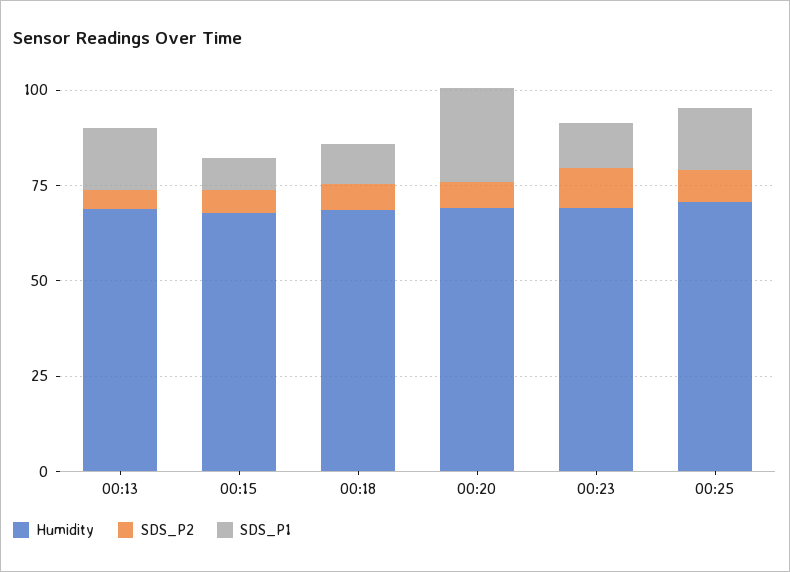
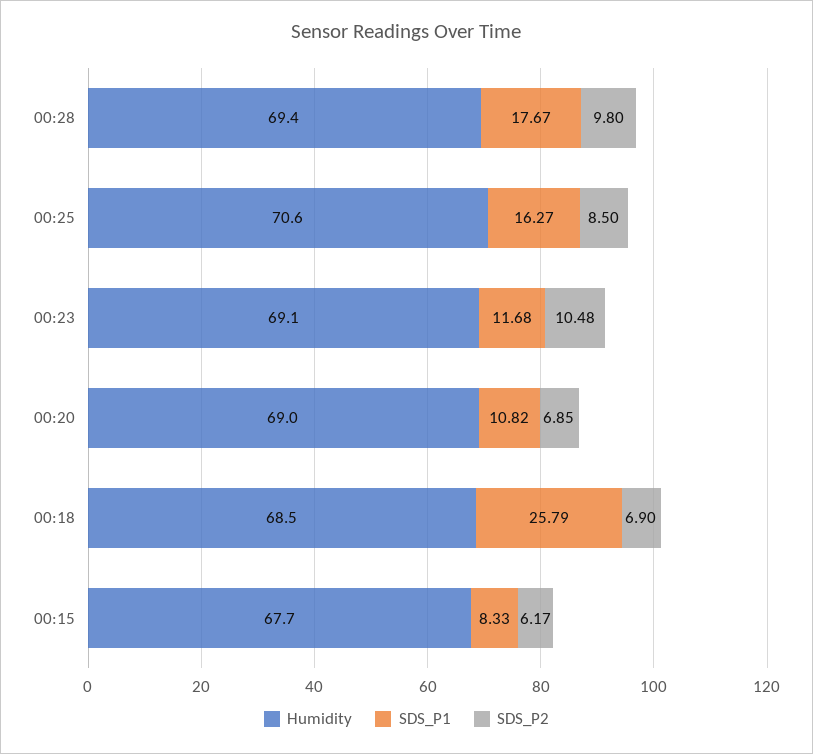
Humidity, 00:13: 70 -> none
SDS_P2, 00:13: 5 -> none
SDS_P1, 00:13: 15 -> none
SDS_P1, 00:18: 10 -> 25.79
SDS_P1, 00:20: 25 -> 10.82
Humidity, 00:28: none -> 69.4
SDS_P1, 00:28: none -> 17.67
SDS_P2, 00:28: none -> 9.8

